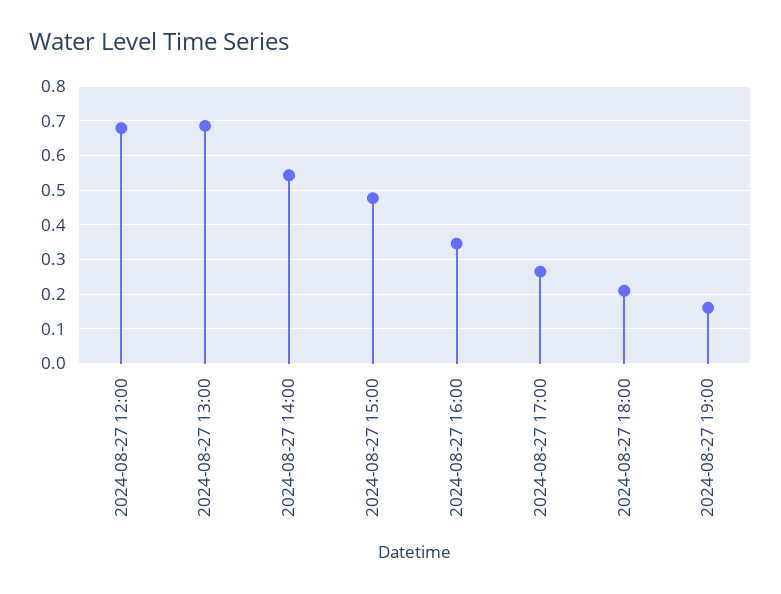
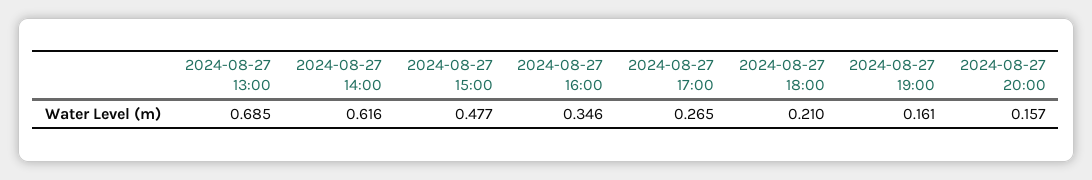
2024-08-27 12:00: 0.68 -> none
2024-08-27 14:00: 0.54 -> 0.616
2024-08-27 20:00: none -> 0.157

